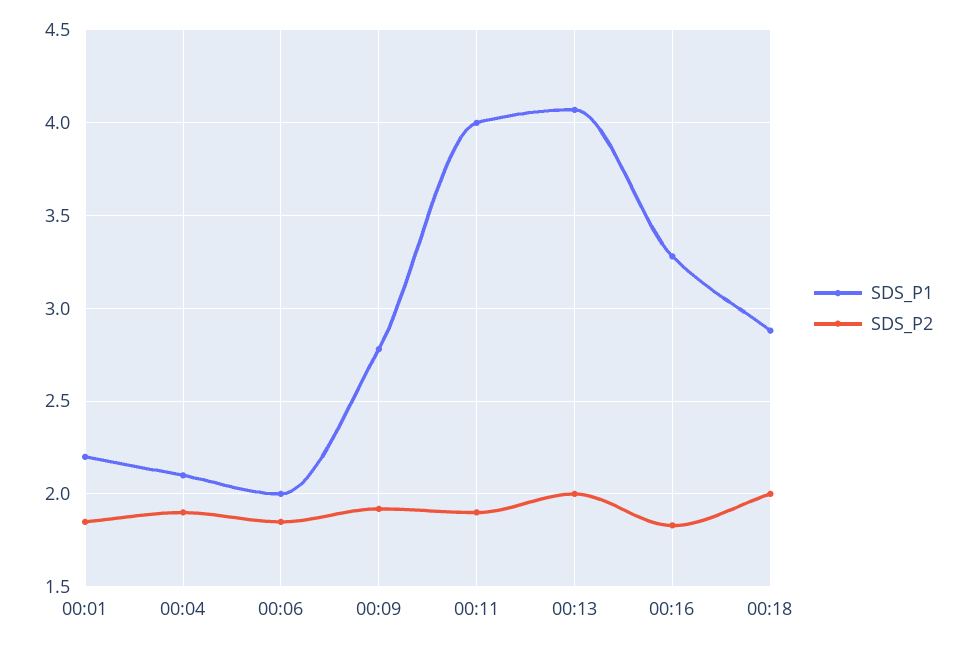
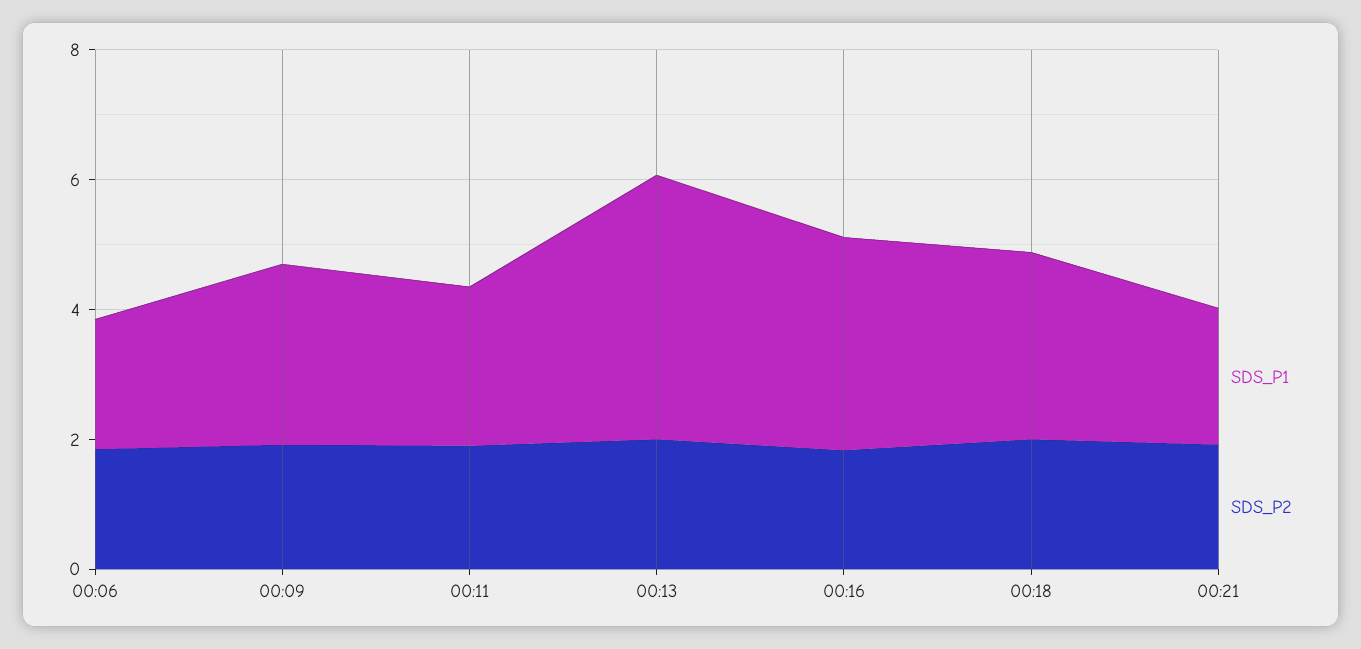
SDS_P1, 00:01: 2.2 -> none
SDS_P2, 00:01: 1.85 -> none
SDS_P1, 00:04: 2.1 -> none
SDS_P2, 00:04: 1.9 -> none
SDS_P1, 00:11: 4 -> 2.5
SDS_P1, 00:21: none -> 2
SDS_P2, 00:21: none -> 2

